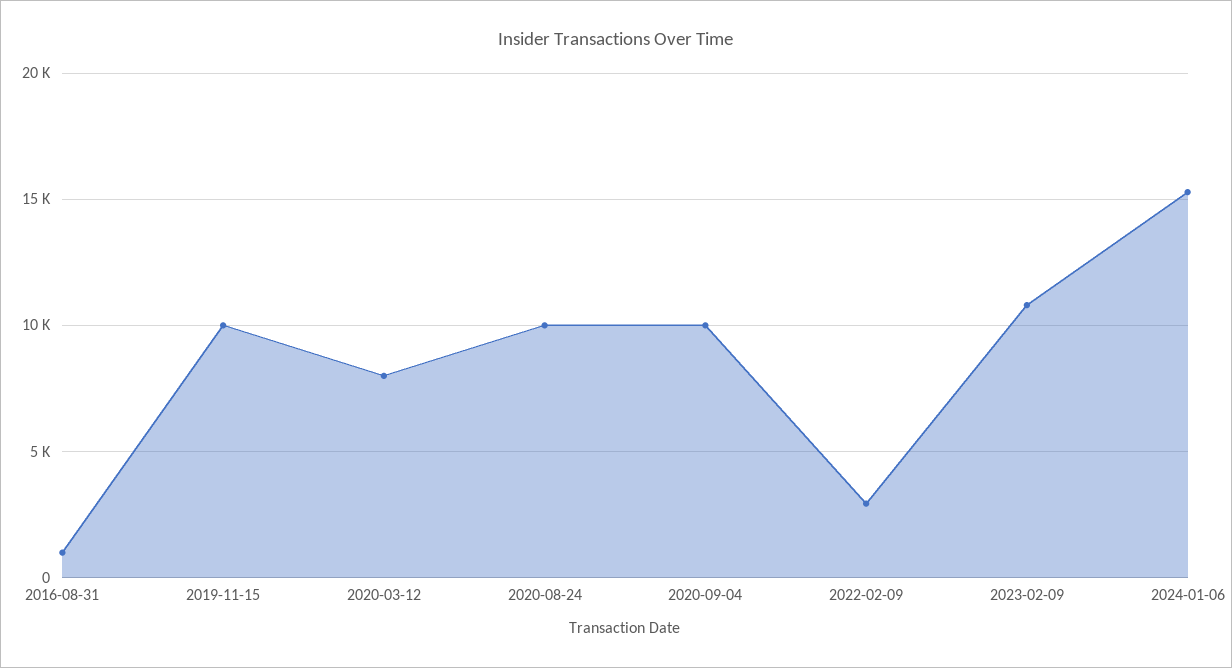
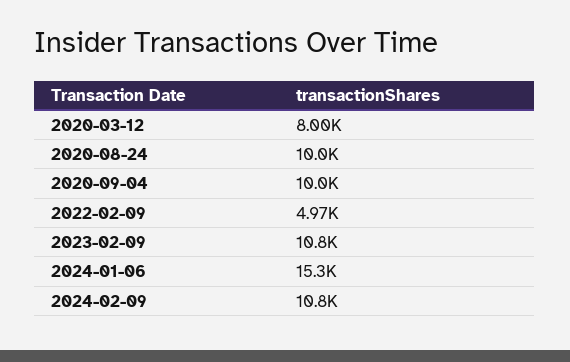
2016-08-31: 1000 -> none
2019-11-15: 10000 -> none
2022-02-09: 3000 -> 4970
2024-02-09: none -> 10800

